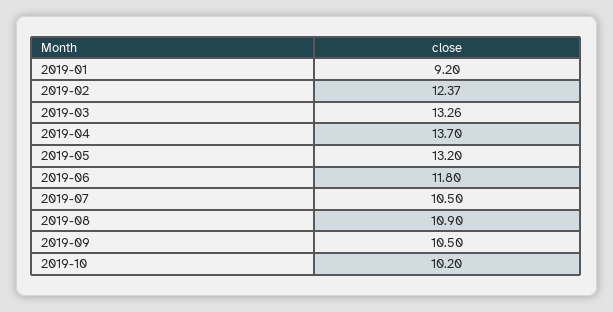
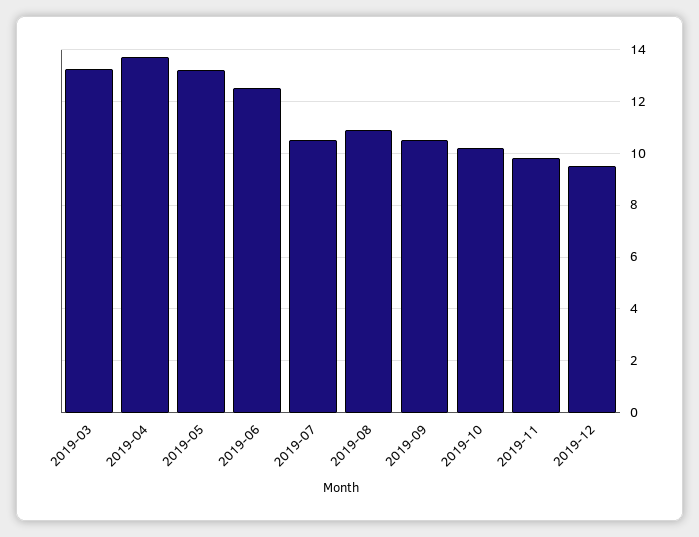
2019-01: 9.2 -> none
2019-02: 12.37 -> none
2019-06: 11.8 -> 12.5
2019-11: none -> 9.75
2019-12: none -> 9.5

